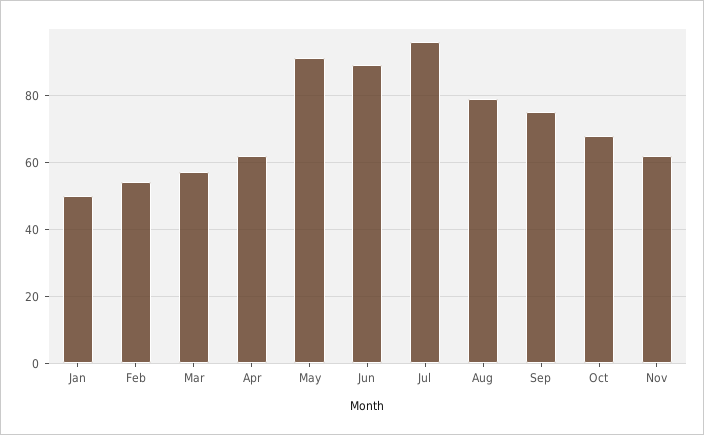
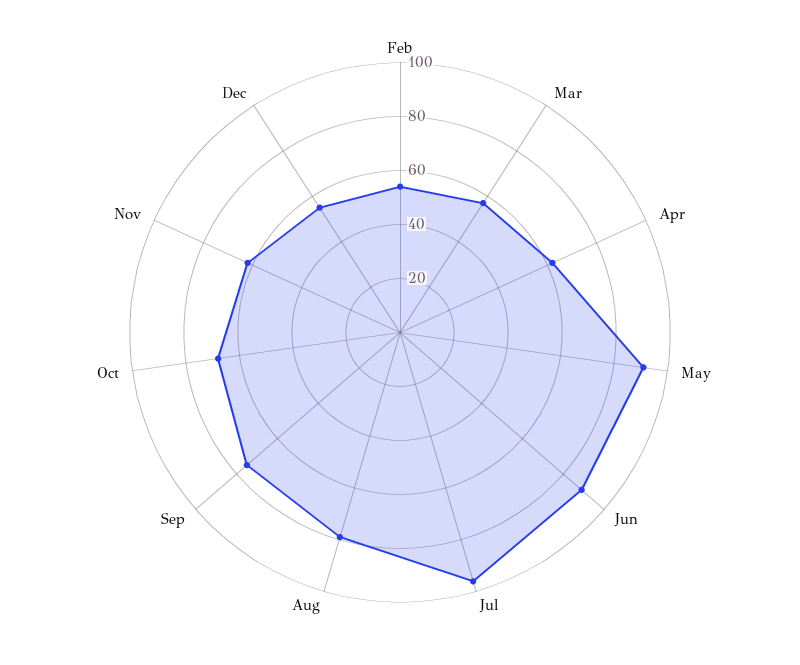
Jan: 50 -> none
Dec: none -> 55

